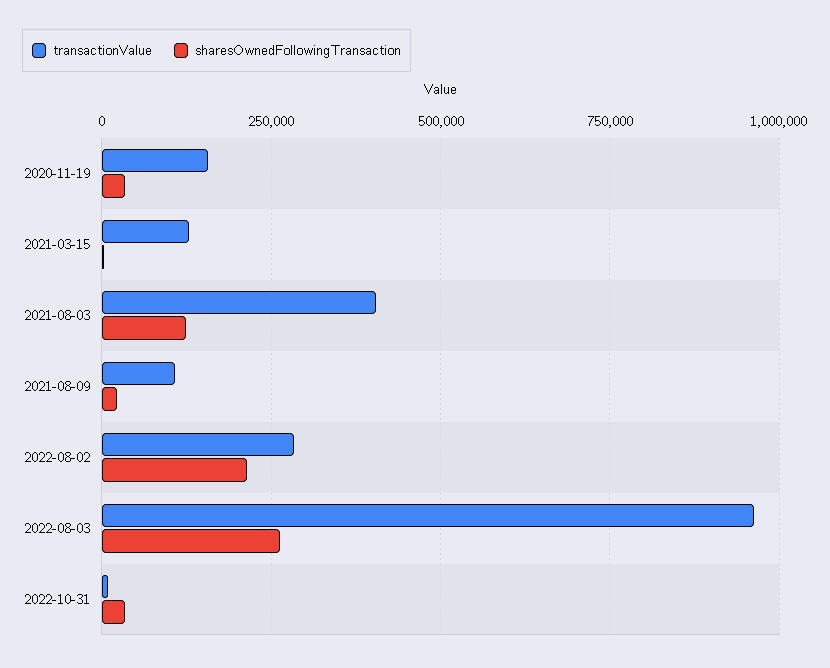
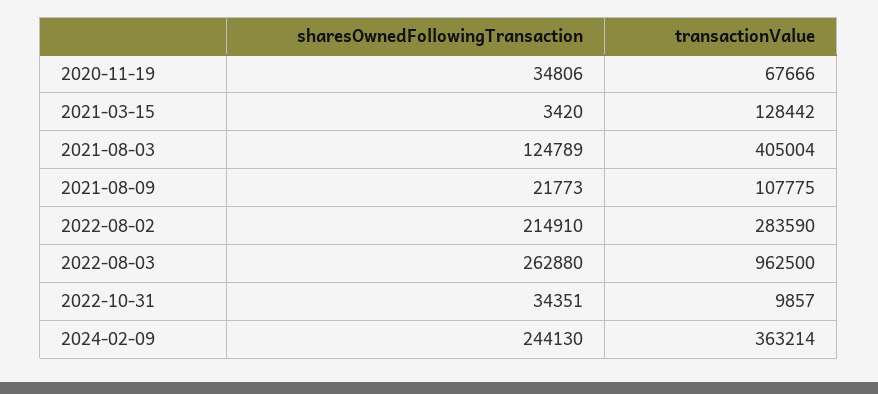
transactionValue, 2020-11-19: 150000 -> 67666
sharesOwnedFollowingTransaction, 2024-02-09: none -> 244130
transactionValue, 2024-02-09: none -> 363214

